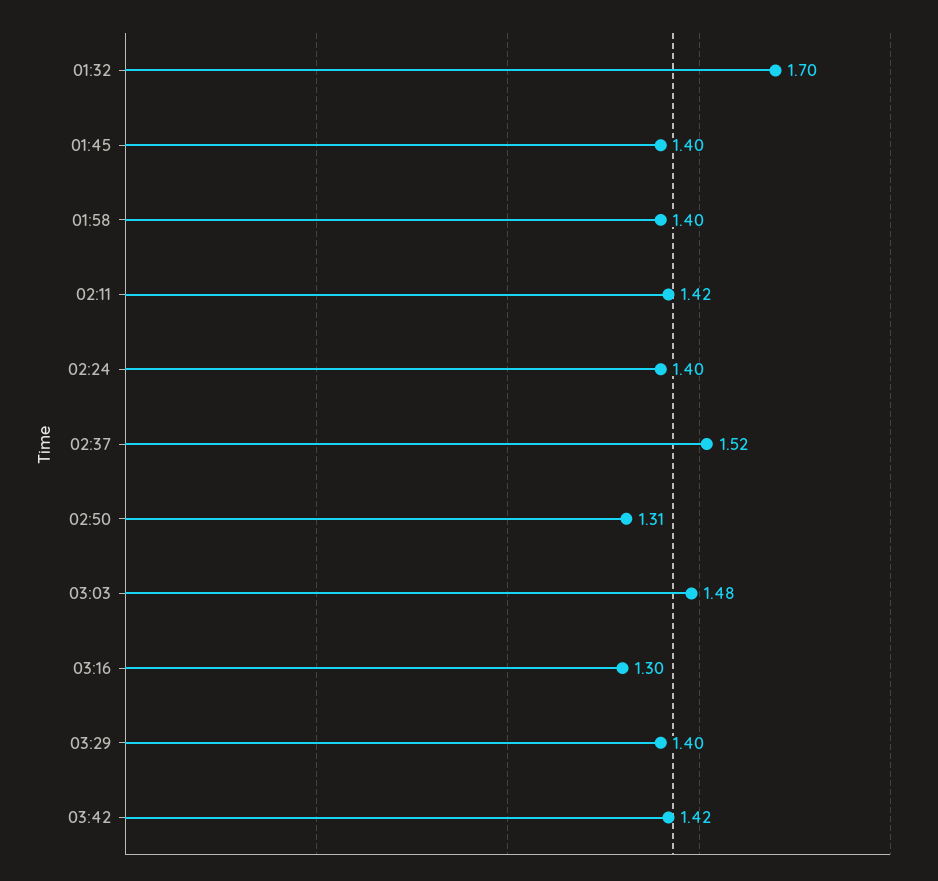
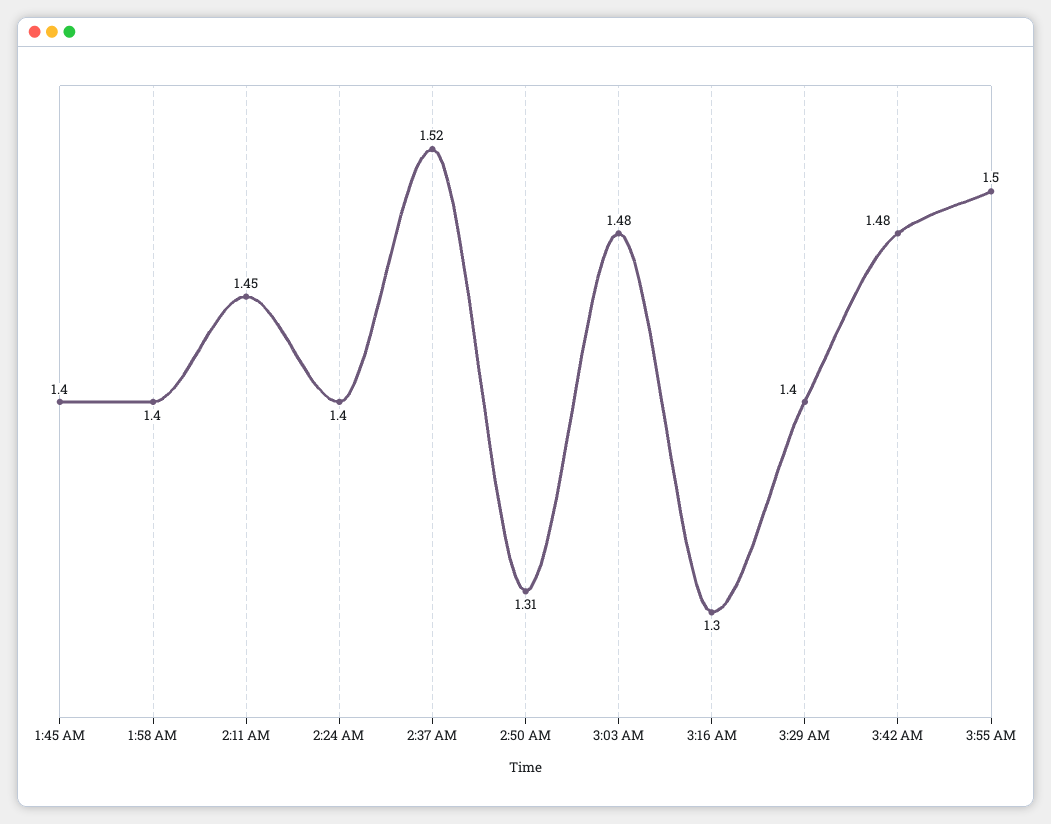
01:32: 1.7 -> none
02:11: 1.42 -> 1.45
03:42: 1.42 -> 1.48
3:55 AM: none -> 1.5

